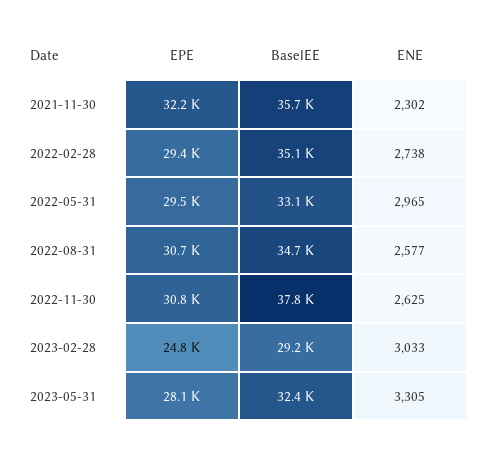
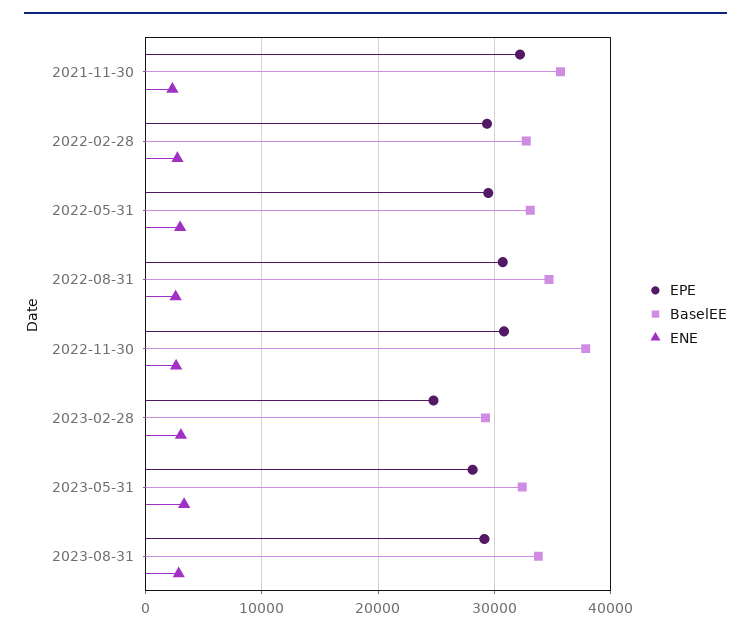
BaselEE, 2022-02-28: 35100 -> 33000
EPE, 2023-08-31: none -> 29000
BaselEE, 2023-08-31: none -> 34000
ENE, 2023-08-31: none -> 3000

